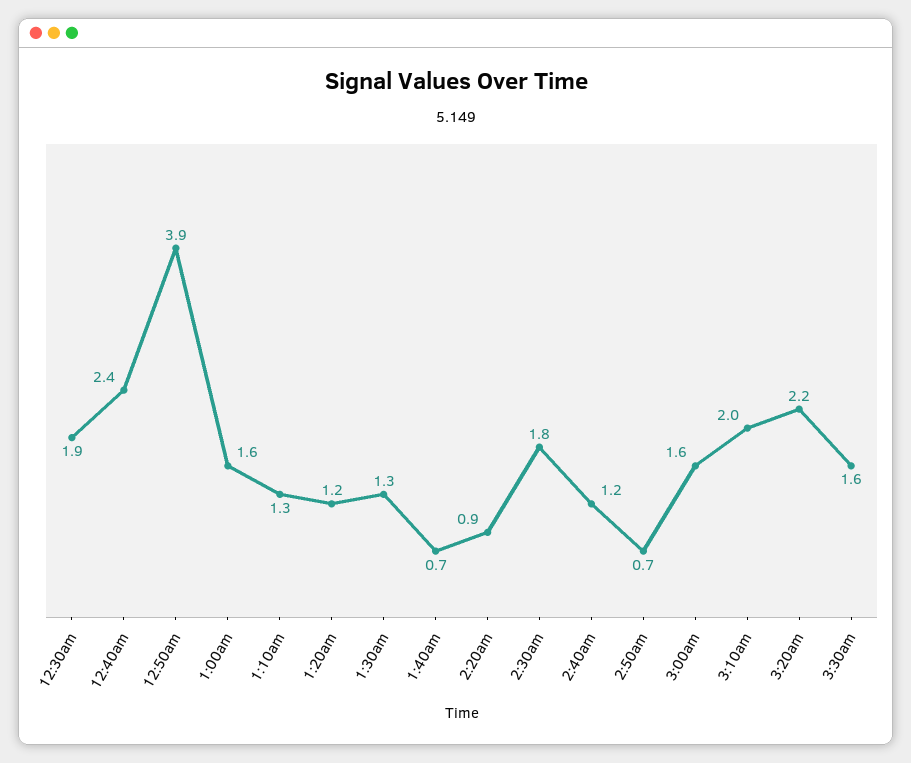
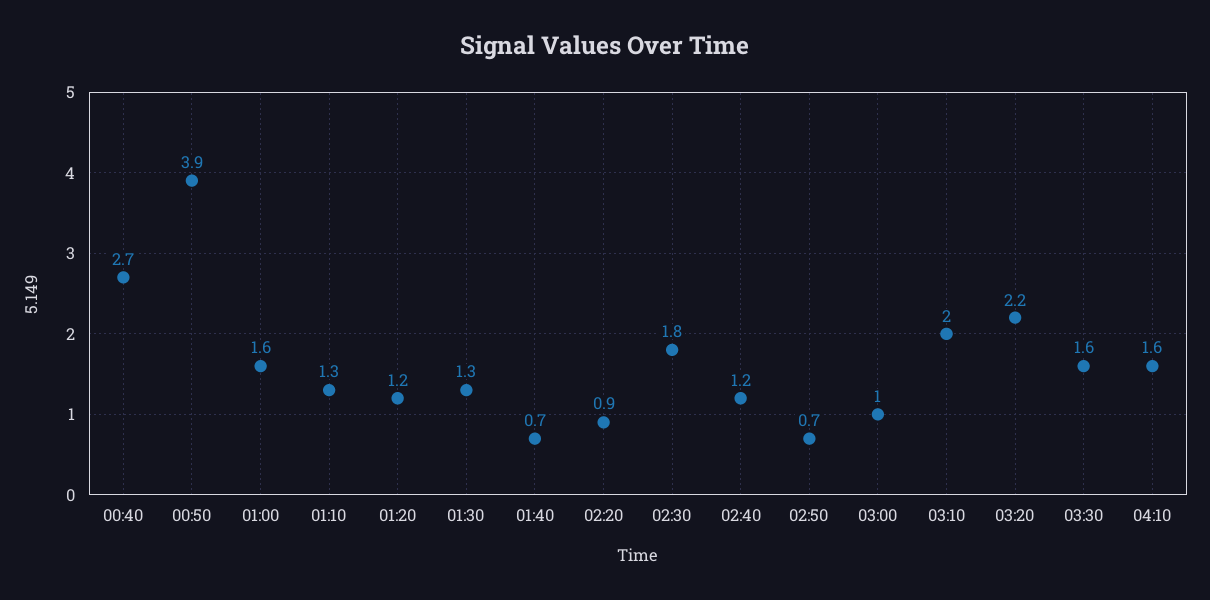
12:30am: 1.9 -> none
12:40am: 2.4 -> 2.7
3:00am: 1.6 -> 1
04:10: none -> 1.6

